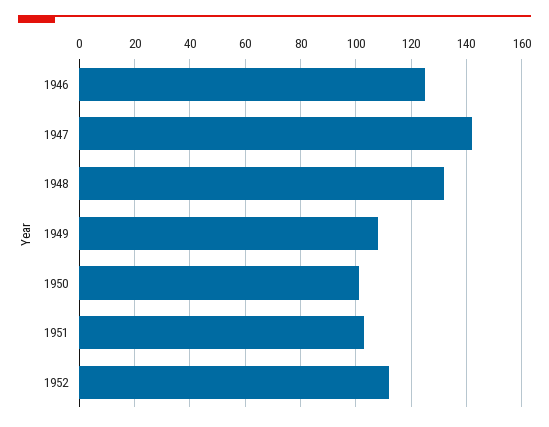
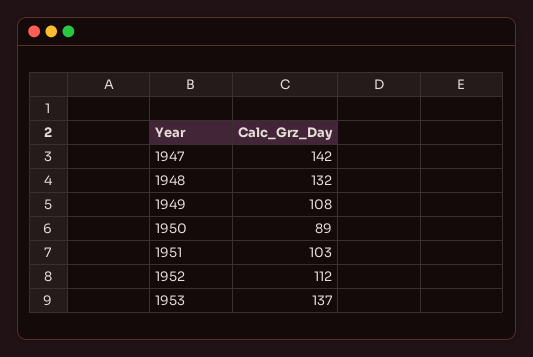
1946: 125 -> none
1950: 100 -> 89
1953: none -> 137

